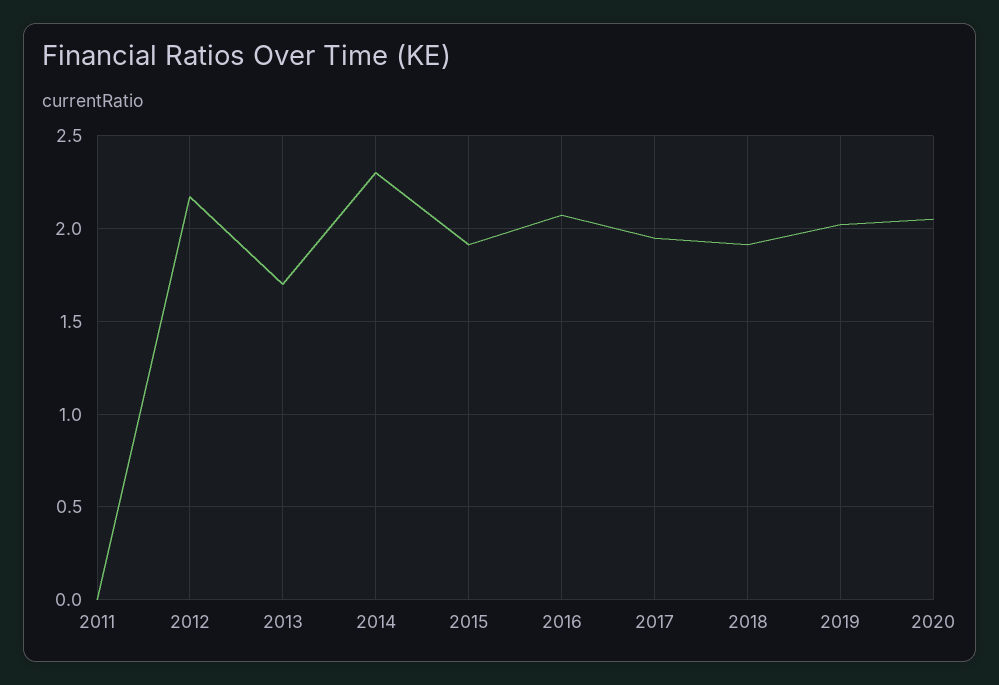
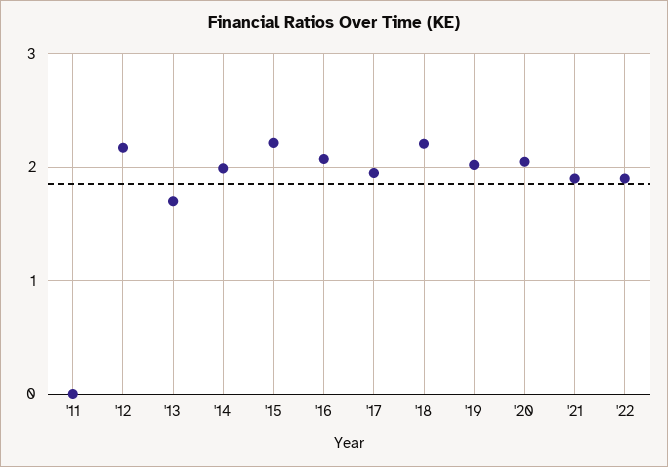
2014: 2.3 -> 2
2015: 1.9 -> 2.2
2018: 1.9 -> 2.2
'21: none -> 1.9
'22: none -> 1.9

